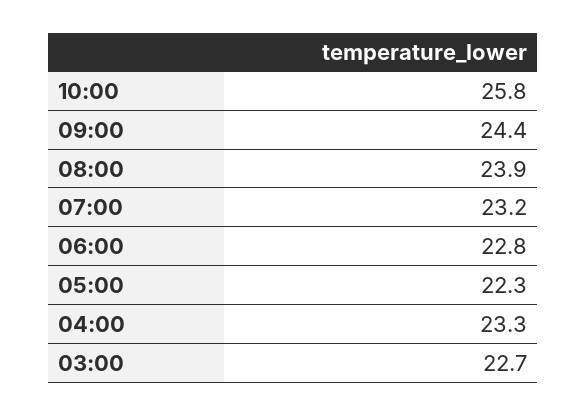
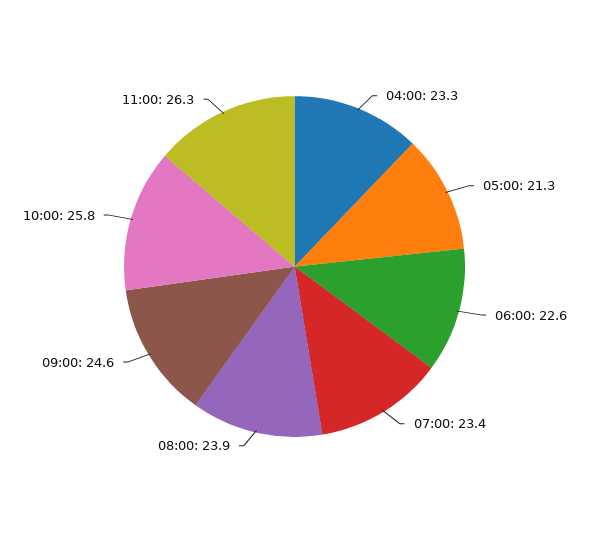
09:00: 24.4 -> 24.6
07:00: 23.2 -> 23.4
06:00: 22.8 -> 22.6
05:00: 22.3 -> 21.3
03:00: 22.7 -> none
11:00: none -> 26.3

